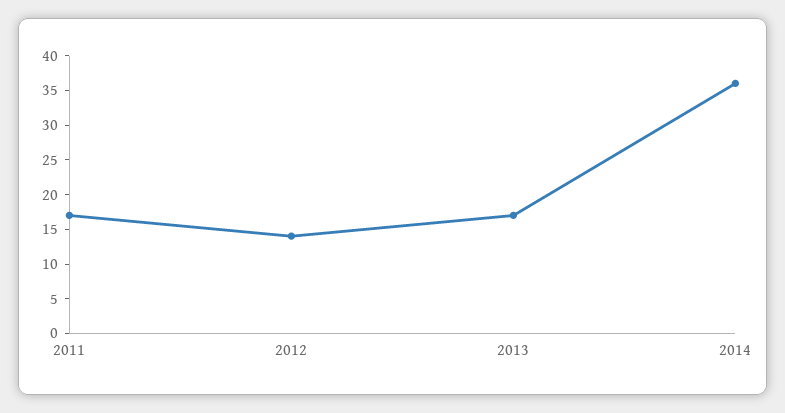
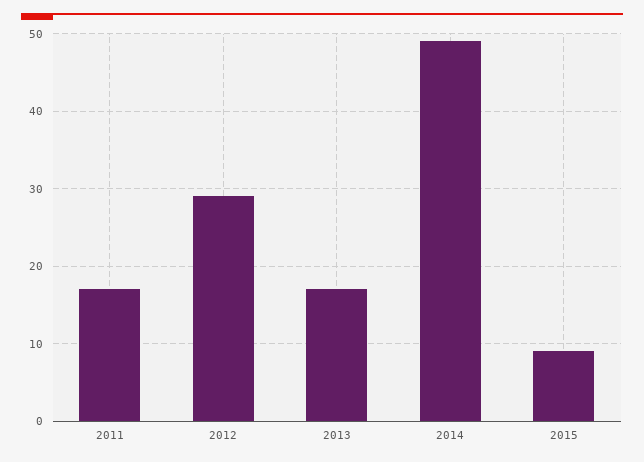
2012: 15 -> 29
2014: 35 -> 49
2015: none -> 9

